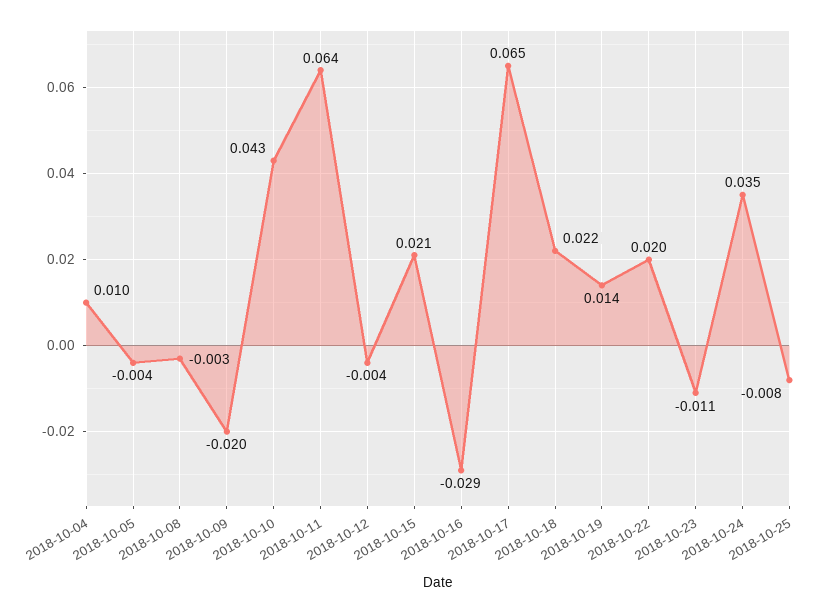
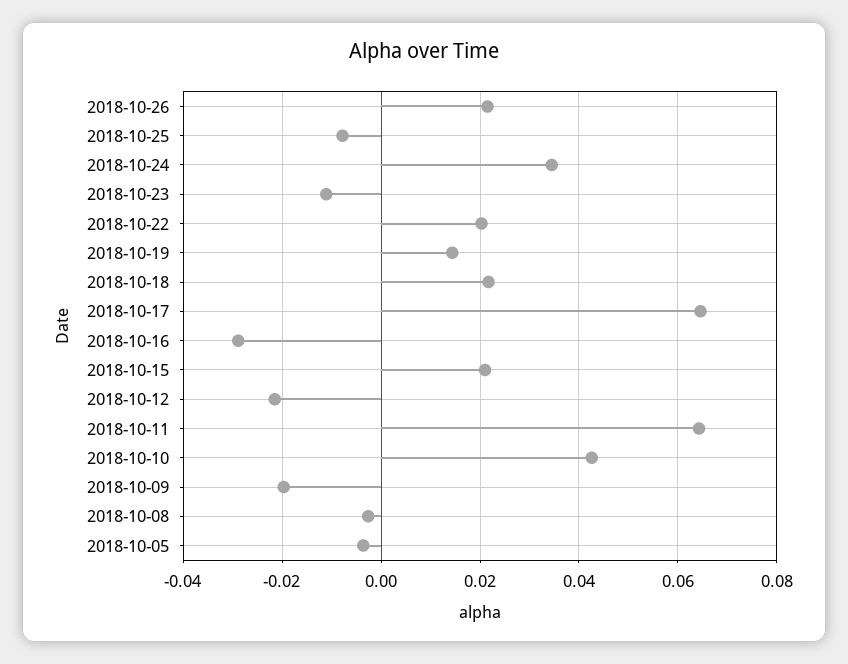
2018-10-04: 0.01 -> none
2018-10-12: -0.004 -> -0.022
2018-10-26: none -> 0.022

